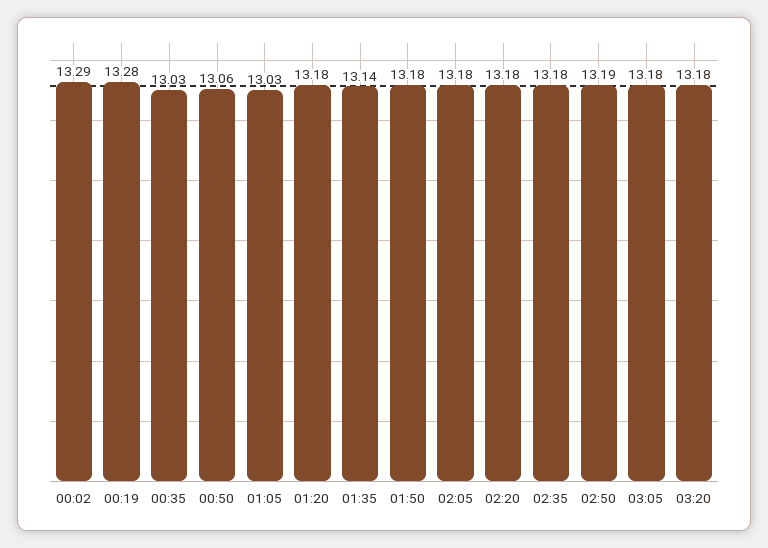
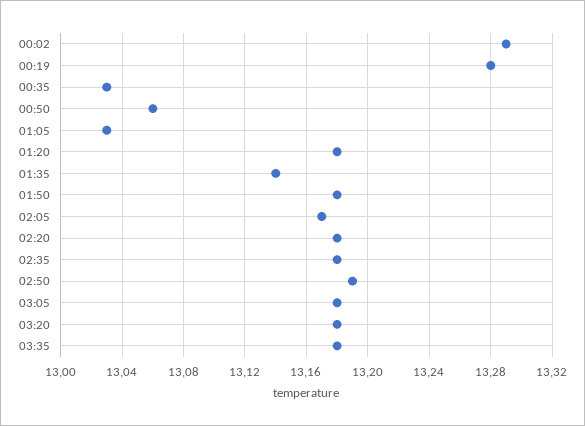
02:05: 13.18 -> 13.17
03:35: none -> 13.18

